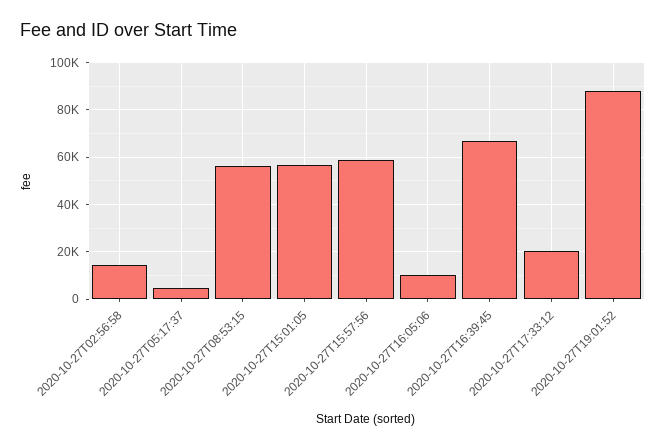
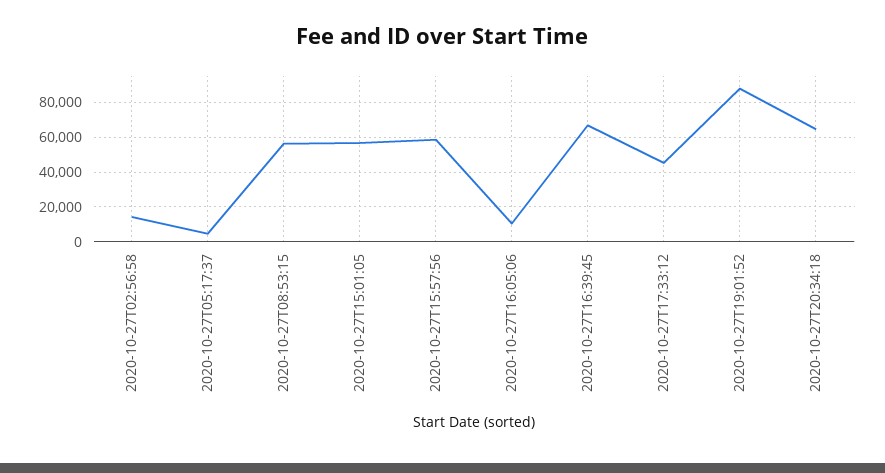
2020-10-27T17:33:12: 20000 -> 45000
2020-10-27T20:34:18: none -> 65000

